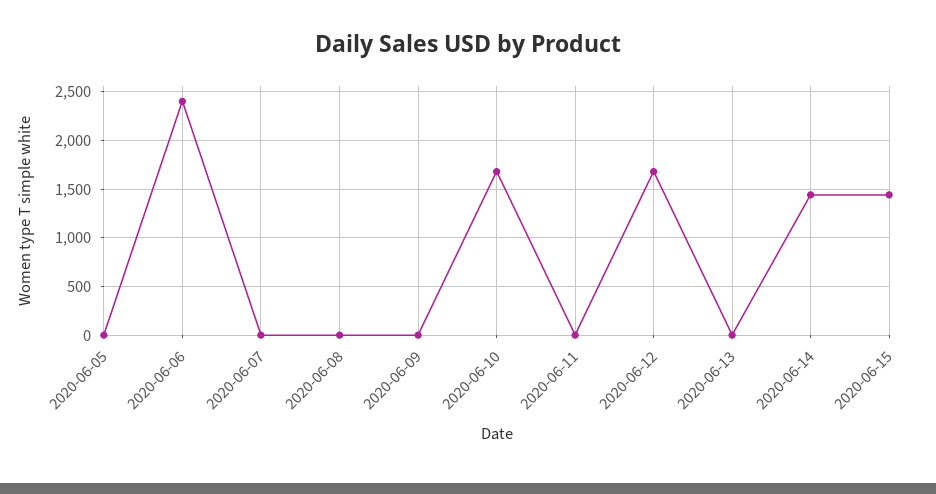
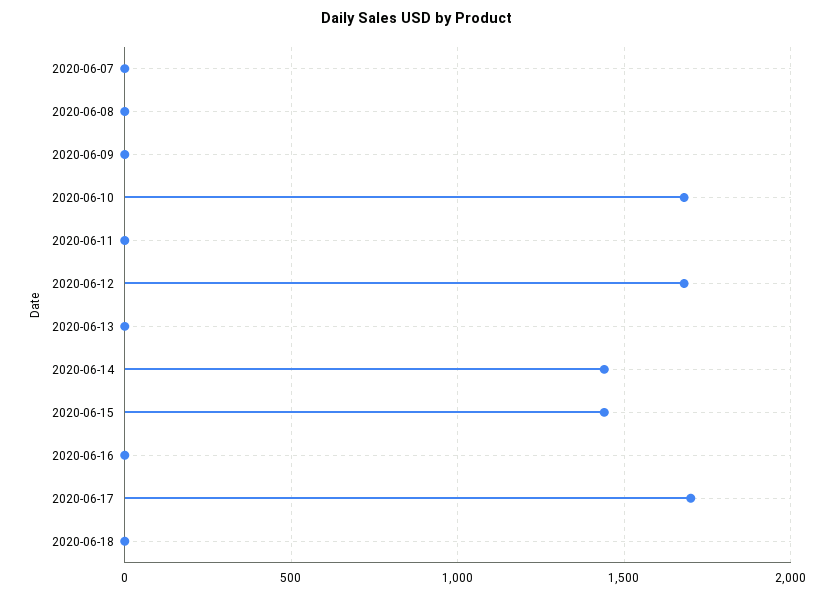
2020-06-05: 0 -> none
2020-06-06: 2400 -> none
2020-06-16: none -> 0
2020-06-17: none -> 1700
2020-06-18: none -> 0

